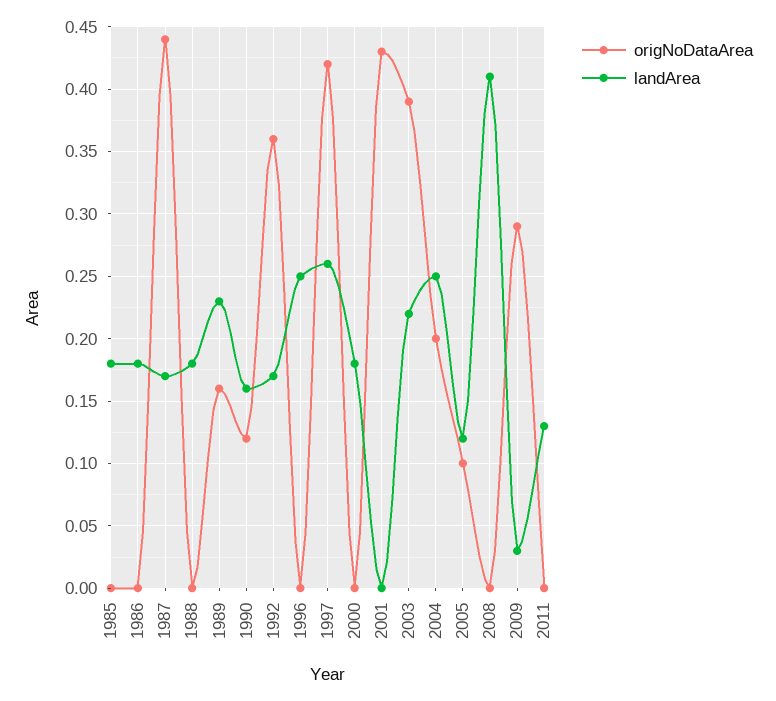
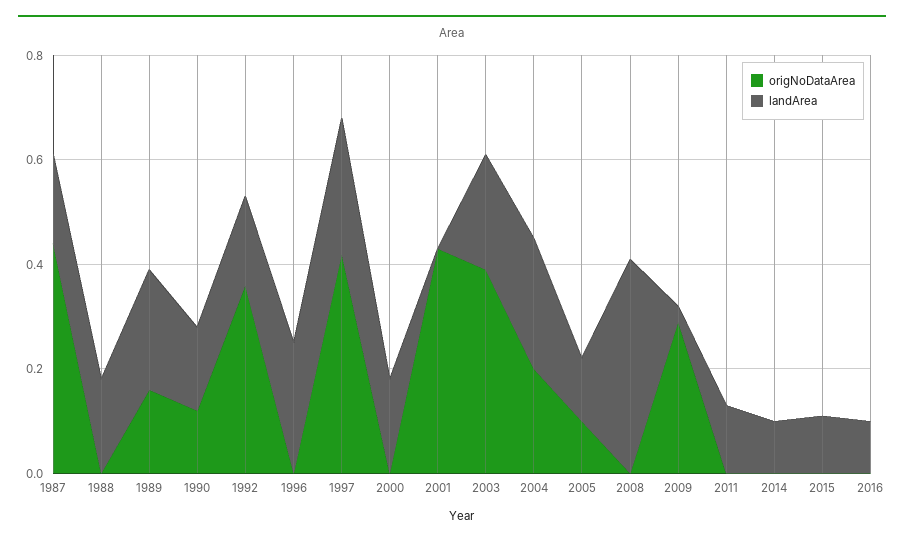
origNoDataArea, 1985: 0 -> none
landArea, 1985: 0.18 -> none
origNoDataArea, 1986: 0 -> none
landArea, 1986: 0.18 -> none
origNoDataArea, 2014: none -> 0
landArea, 2014: none -> 0.1
origNoDataArea, 2015: none -> 0
landArea, 2015: none -> 0.1
origNoDataArea, 2016: none -> 0
landArea, 2016: none -> 0.1

